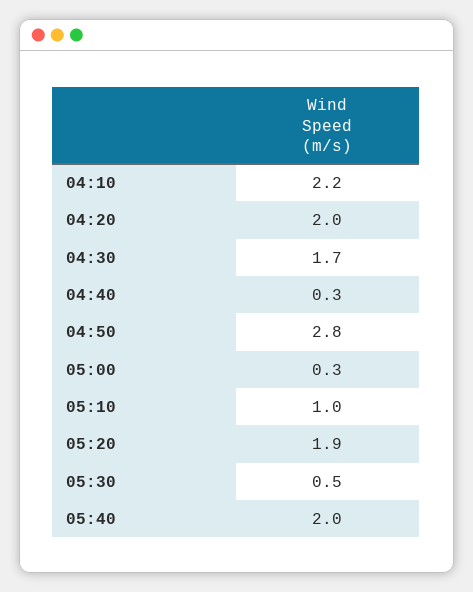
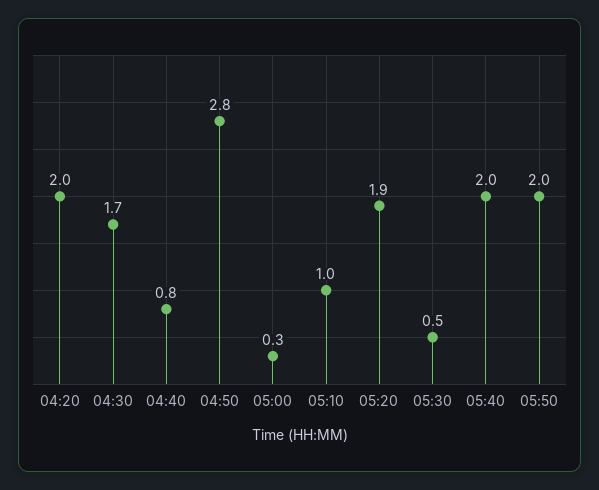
04:10: 2.2 -> none
04:40: 0.3 -> 0.8
05:50: none -> 2

